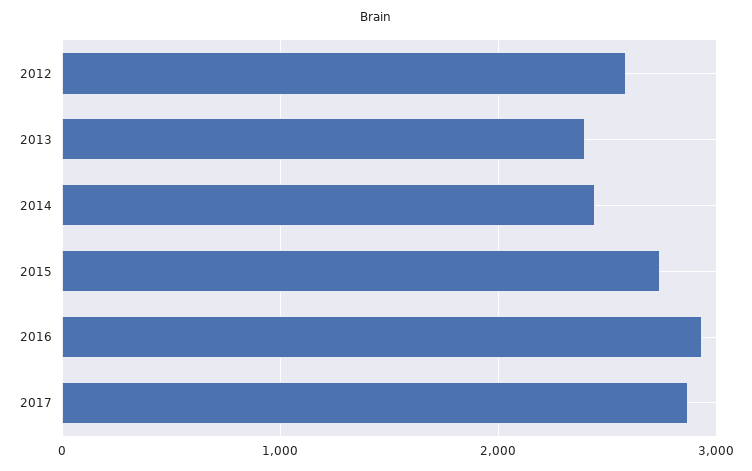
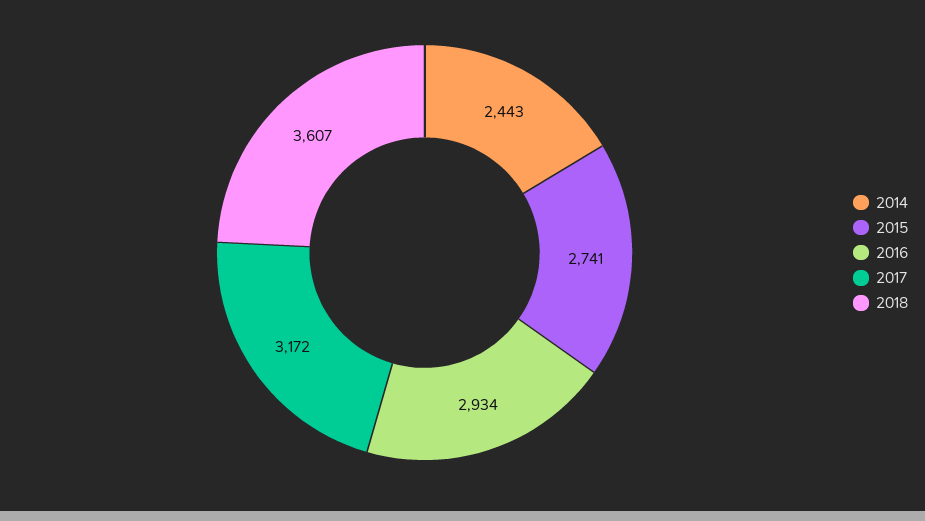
2012: 2600 -> none
2013: 2400 -> none
2017: 2900 -> 3172
2018: none -> 3607

